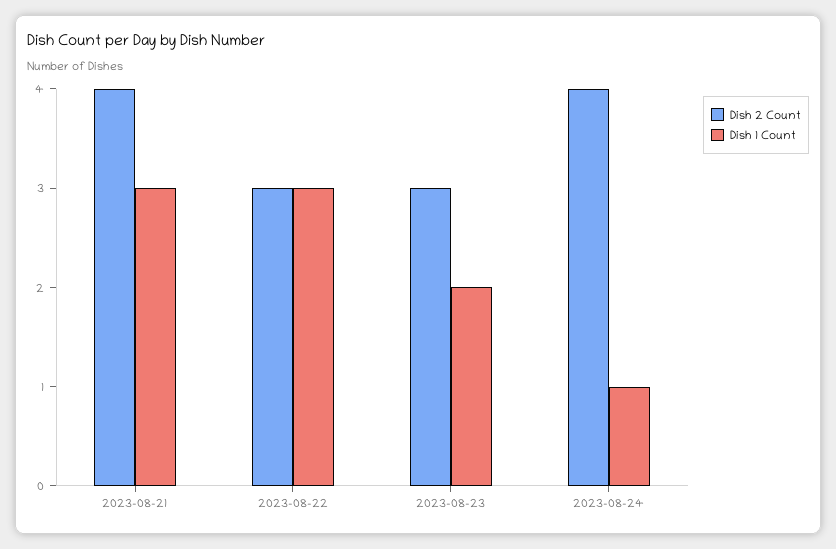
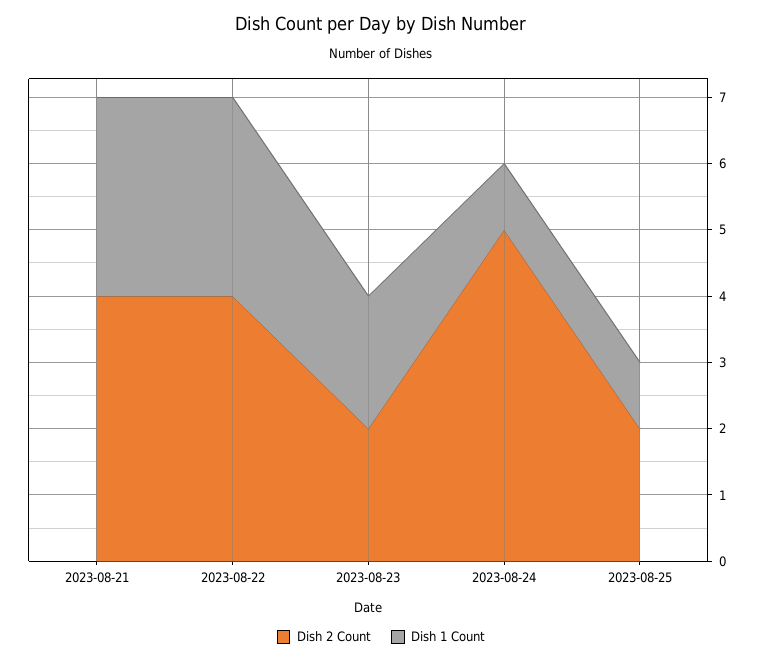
Dish 2 Count, 2023-08-22: 3 -> 4
Dish 2 Count, 2023-08-23: 3 -> 2
Dish 2 Count, 2023-08-24: 4 -> 5
Dish 2 Count, 2023-08-25: none -> 2
Dish 1 Count, 2023-08-25: none -> 1

